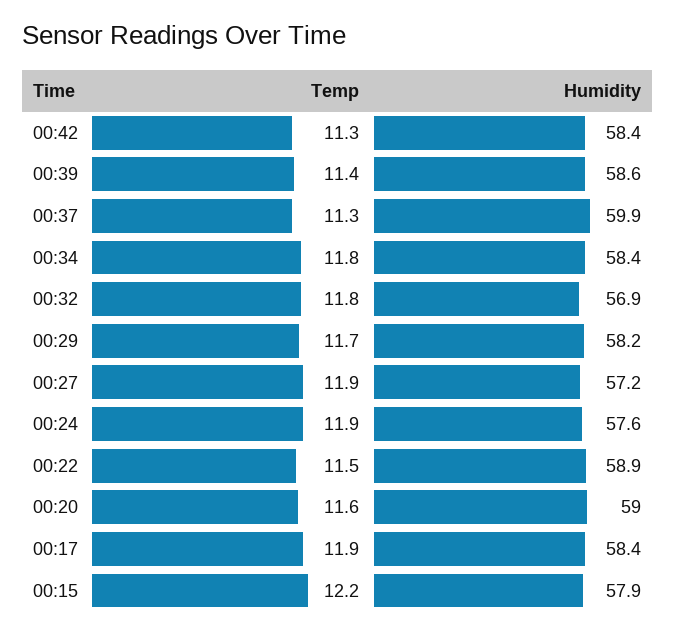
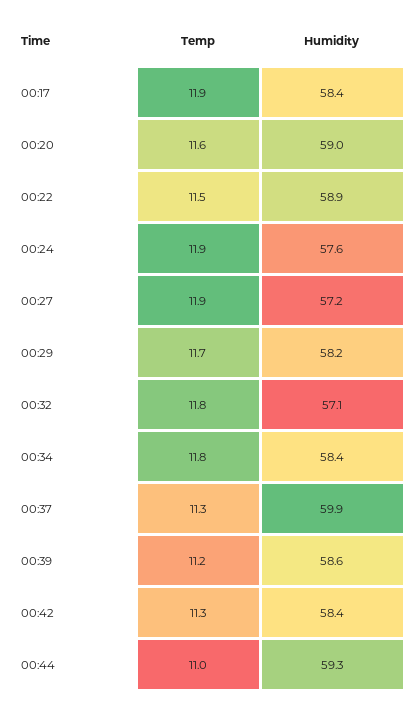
Temp, 00:39: 11.4 -> 11.2
Humidity, 00:32: 56.9 -> 57.1
Temp, 00:15: 12.2 -> none
Humidity, 00:15: 57.9 -> none
Temp, 00:44: none -> 11
Humidity, 00:44: none -> 59.3

